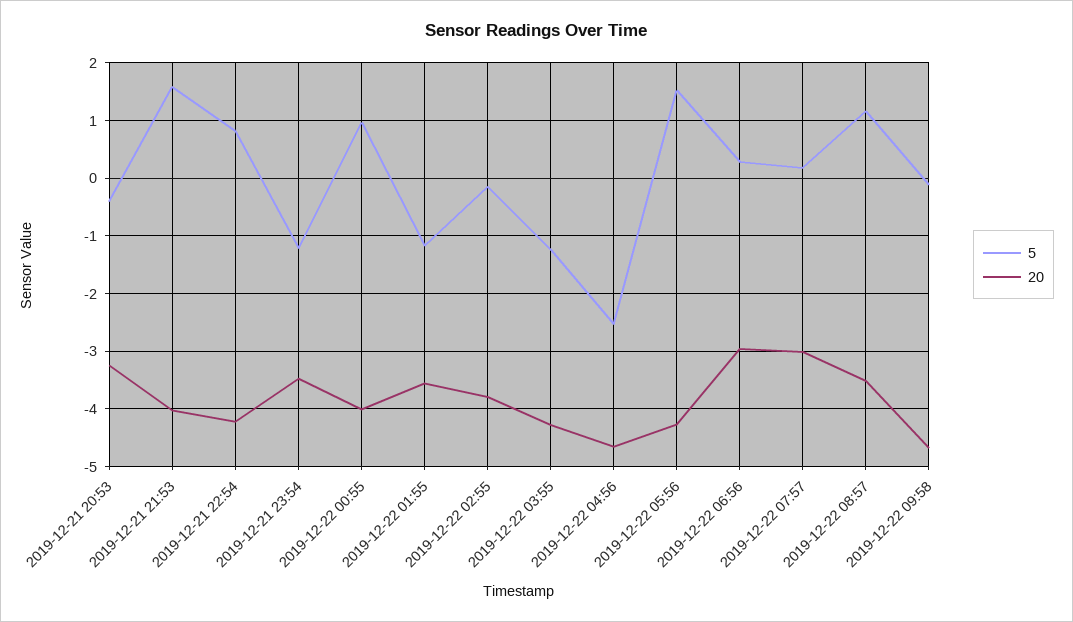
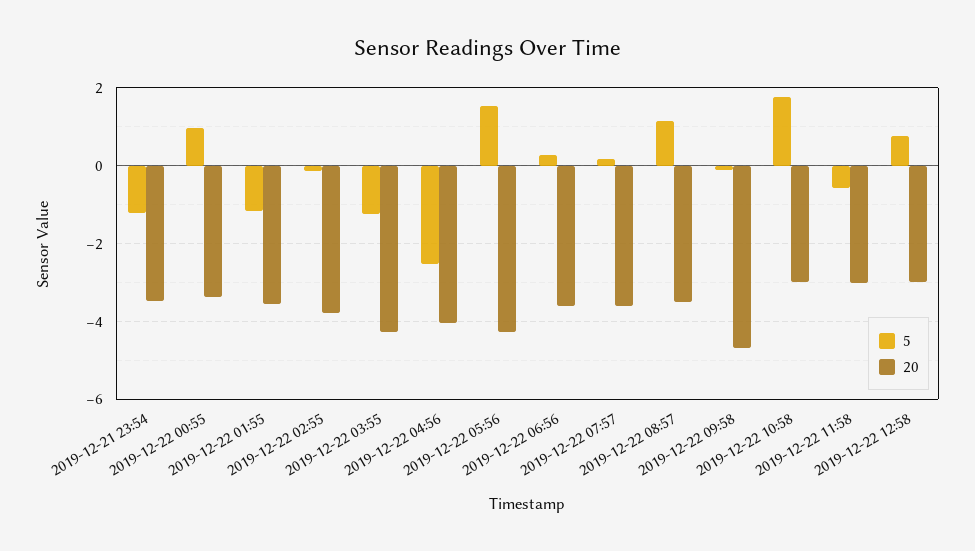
5, 2019-12-21 20:53: -0.4 -> none
20, 2019-12-21 20:53: -3.2 -> none
5, 2019-12-21 21:53: 1.6 -> none
20, 2019-12-21 21:53: -4 -> none
5, 2019-12-21 22:54: 0.8 -> none
20, 2019-12-21 22:54: -4.2 -> none
20, 2019-12-22 00:55: -4 -> -3.4
20, 2019-12-22 04:56: -4.6 -> -4
20, 2019-12-22 06:56: -3 -> -3.6
20, 2019-12-22 07:57: -3 -> -3.6
5, 2019-12-22 10:58: none -> 1.8
20, 2019-12-22 10:58: none -> -3
5, 2019-12-22 11:58: none -> -0.6
20, 2019-12-22 11:58: none -> -3
5, 2019-12-22 12:58: none -> 0.8
20, 2019-12-22 12:58: none -> -3

